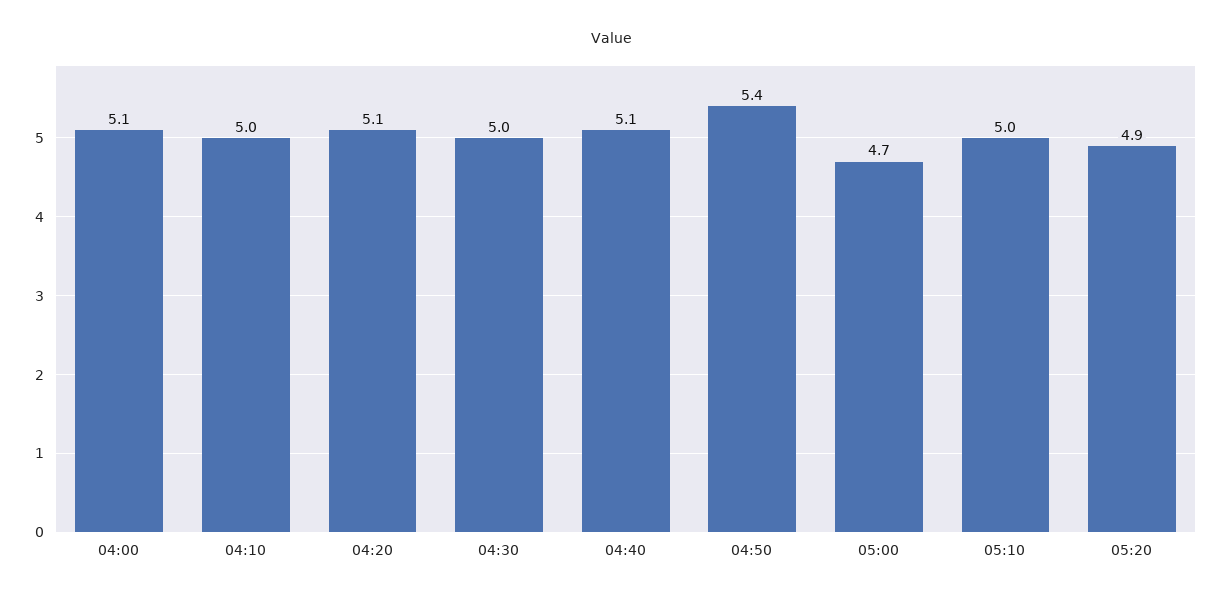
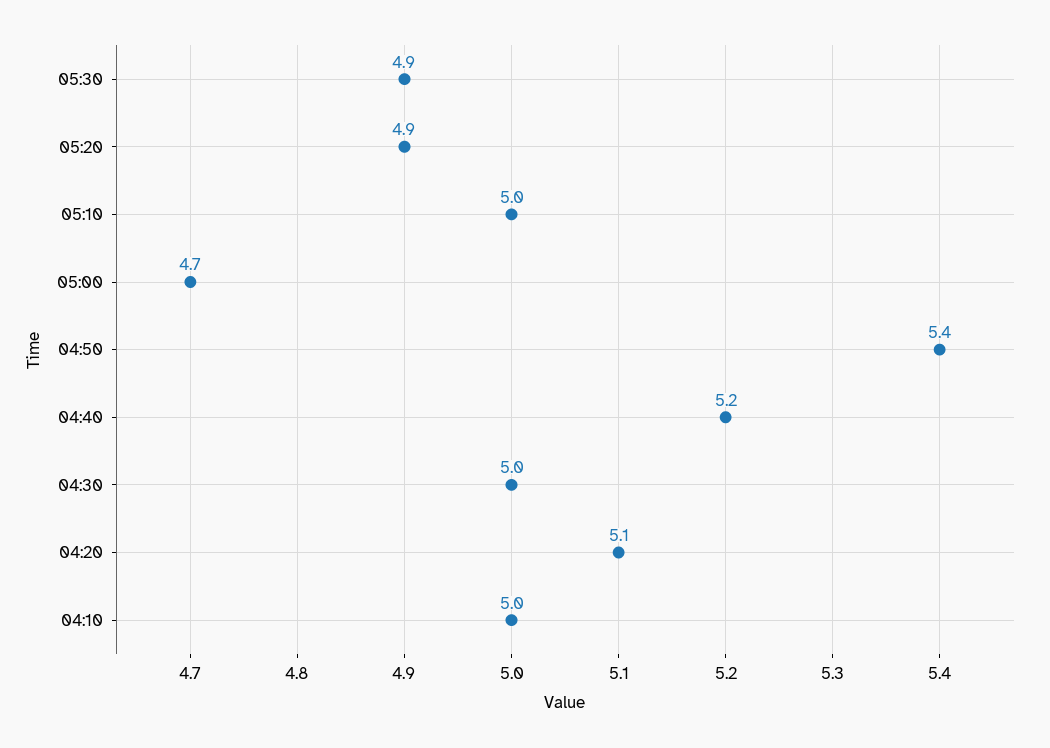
04:00: 5.1 -> none
04:40: 5.1 -> 5.2
05:30: none -> 4.9

